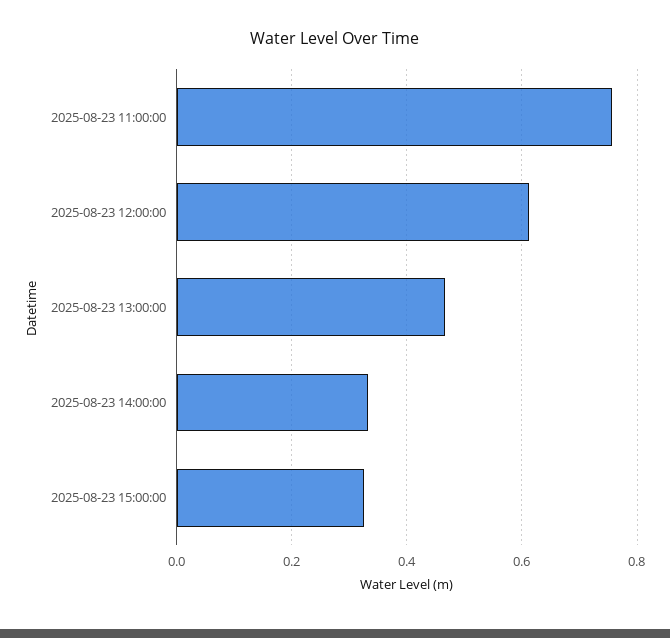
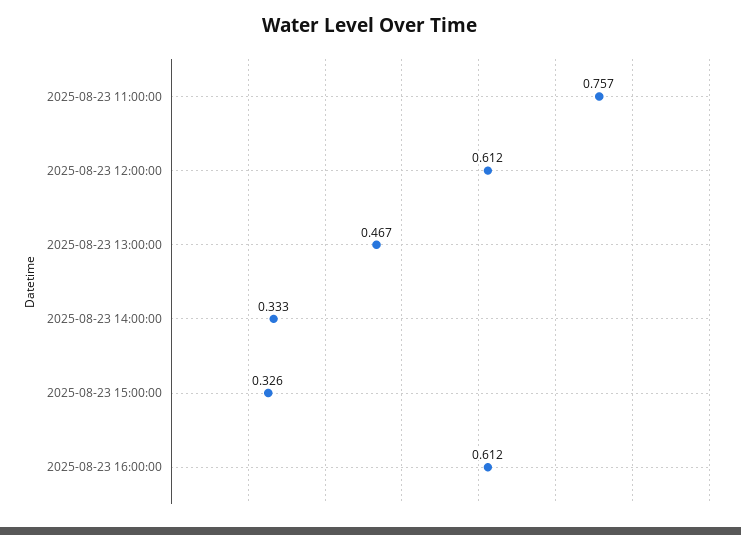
2025-08-23 16:00:00: none -> 0.612

